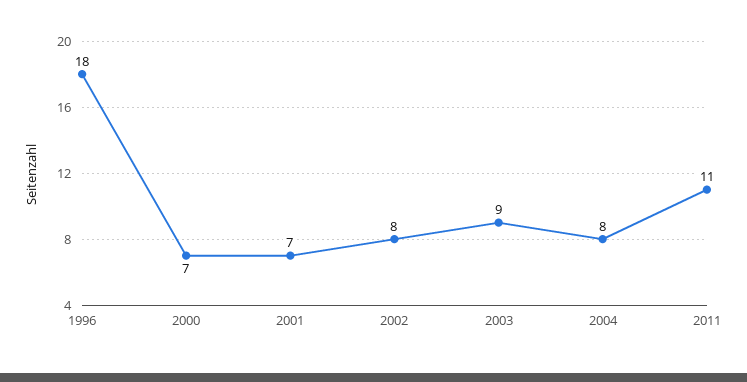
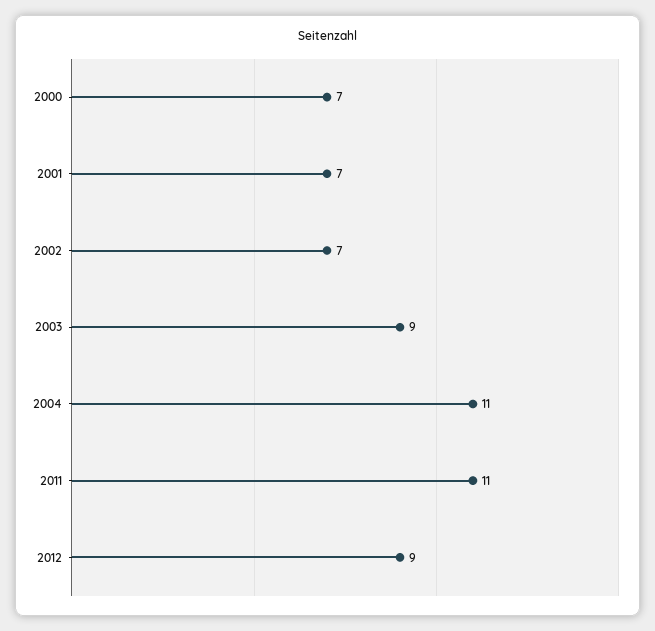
1996: 18 -> none
2002: 8 -> 7
2004: 8 -> 11
2012: none -> 9

